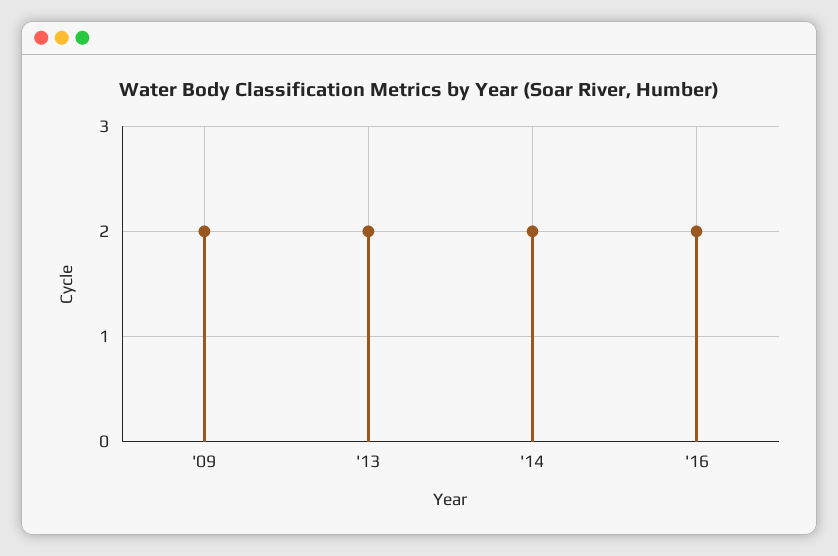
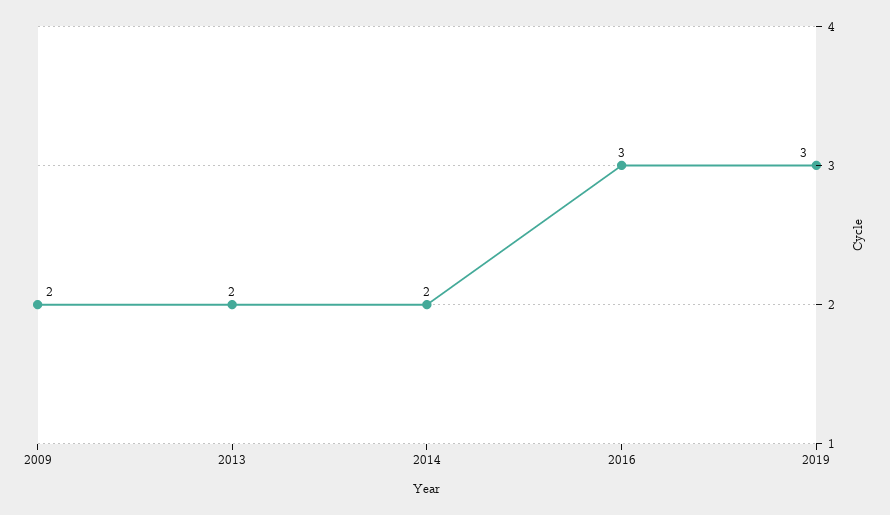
'16: 2 -> 3
2019: none -> 3

